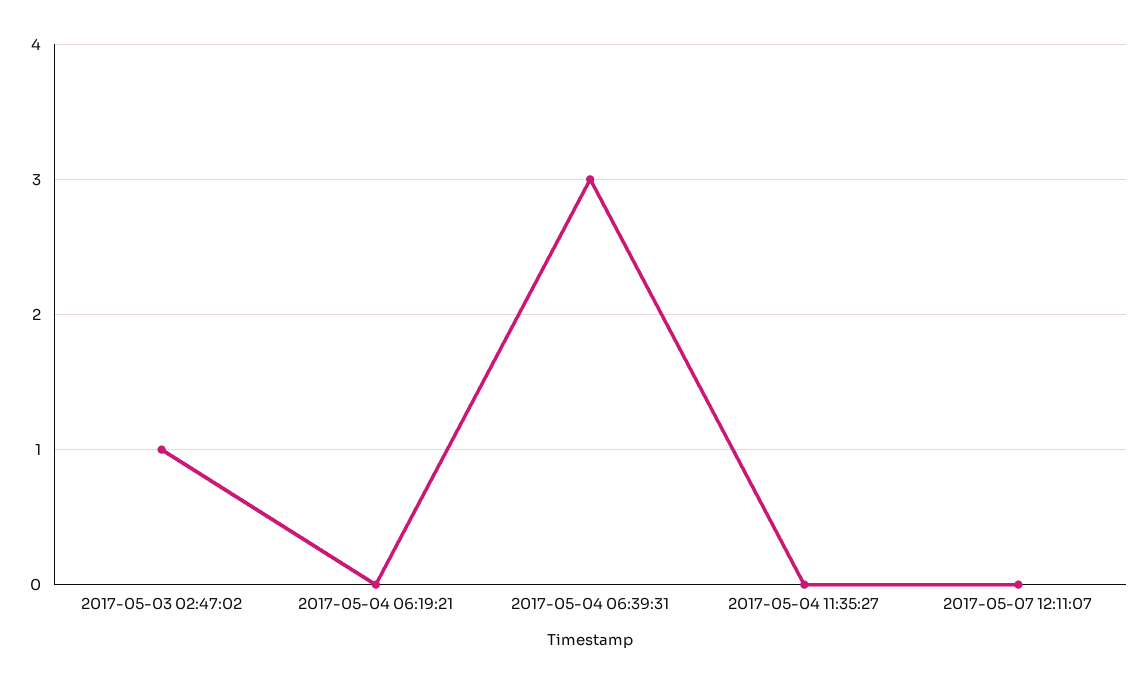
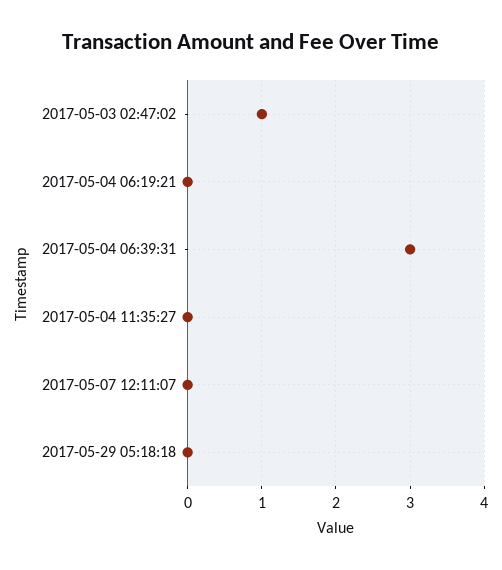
2017-05-29 05:18:18: none -> 0

